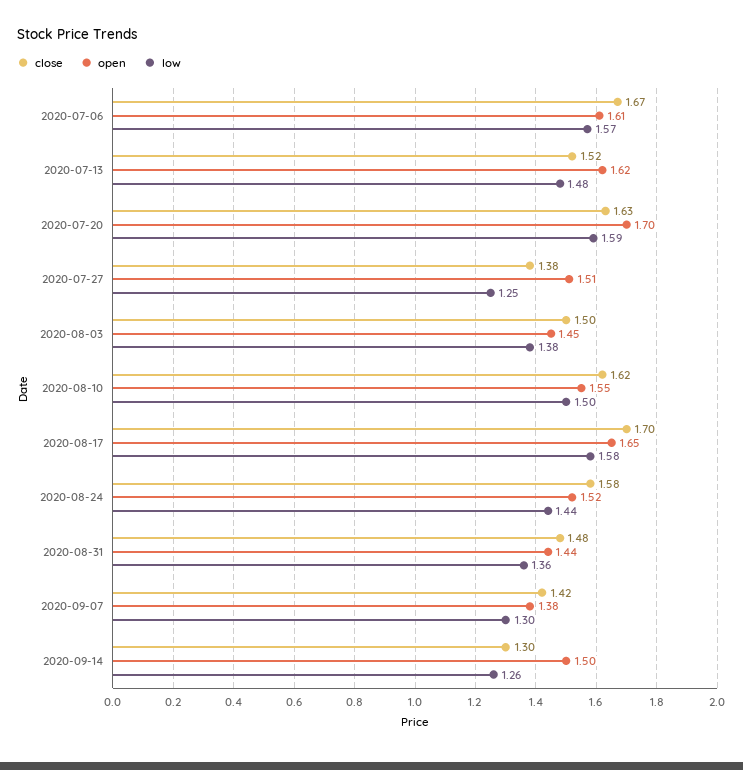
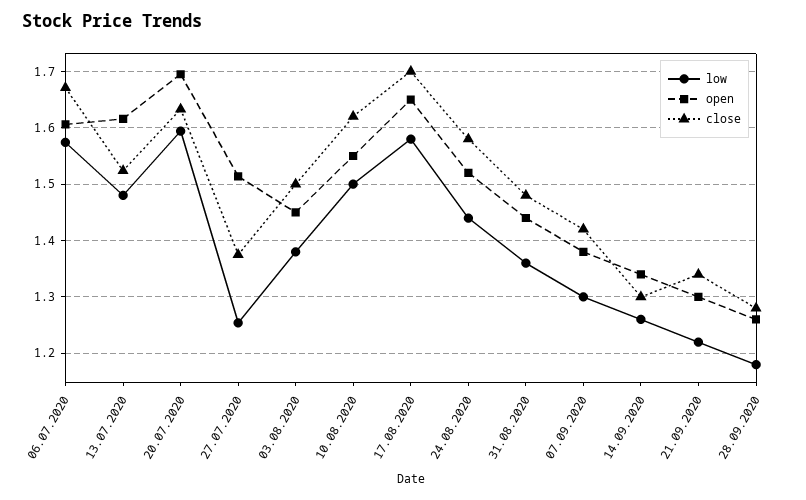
open, 2020-09-14: 1.5 -> 1.34
low, 21.09.2020: none -> 1.22
open, 21.09.2020: none -> 1.3
close, 21.09.2020: none -> 1.34
low, 28.09.2020: none -> 1.18
open, 28.09.2020: none -> 1.26
close, 28.09.2020: none -> 1.28

